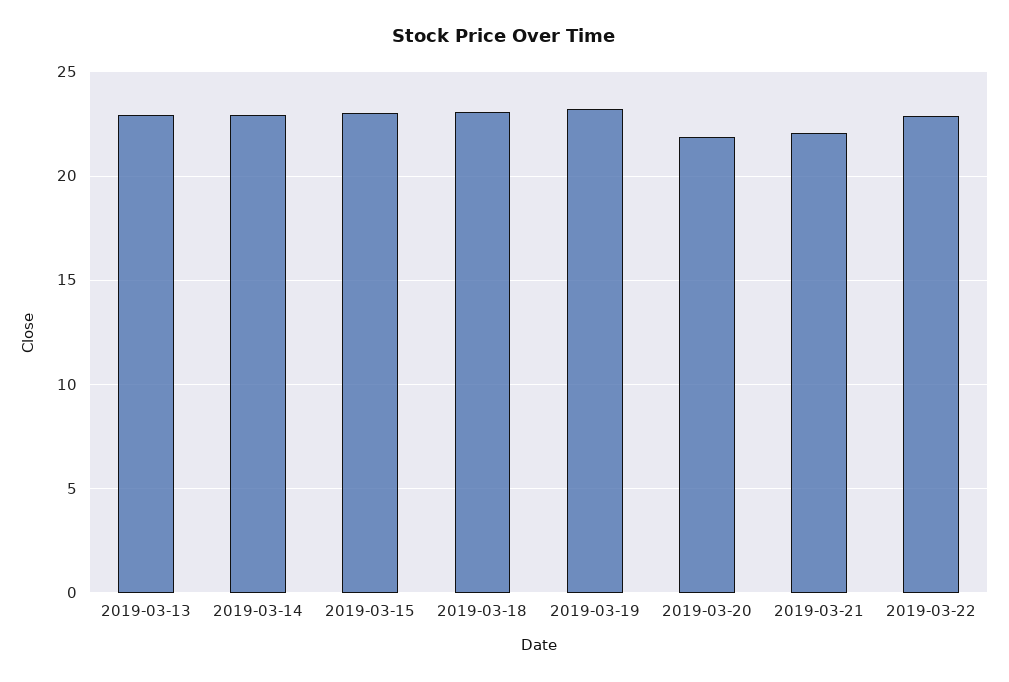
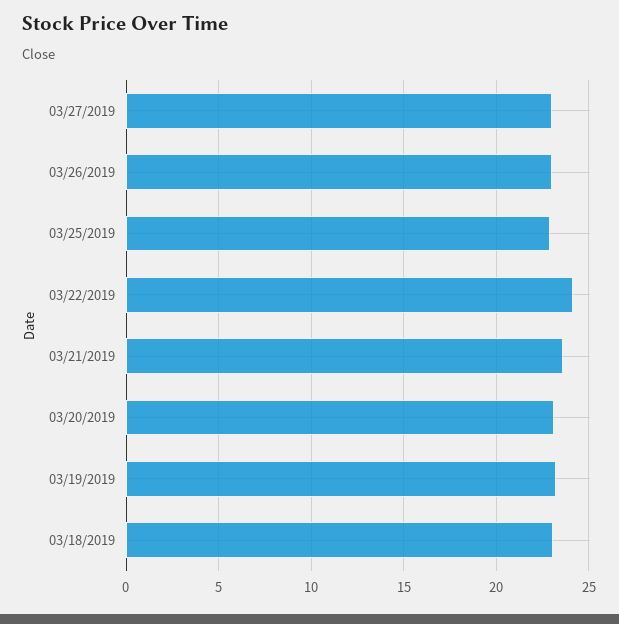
2019-03-13: 23 -> none
2019-03-14: 23 -> none
2019-03-15: 23 -> none
2019-03-20: 22 -> 23
2019-03-21: 22 -> 23.5
2019-03-22: 23 -> 24
03/27/2019: none -> 23
03/26/2019: none -> 23
03/25/2019: none -> 23

